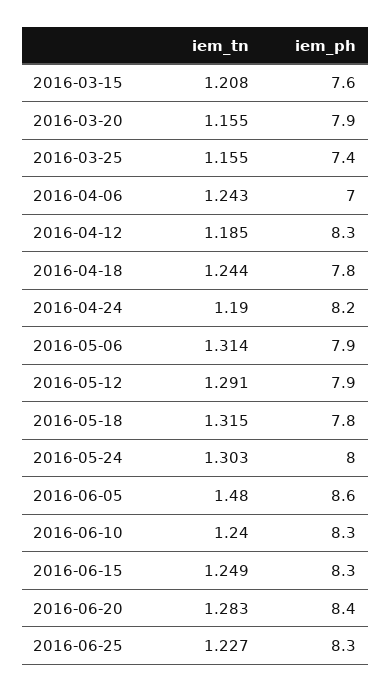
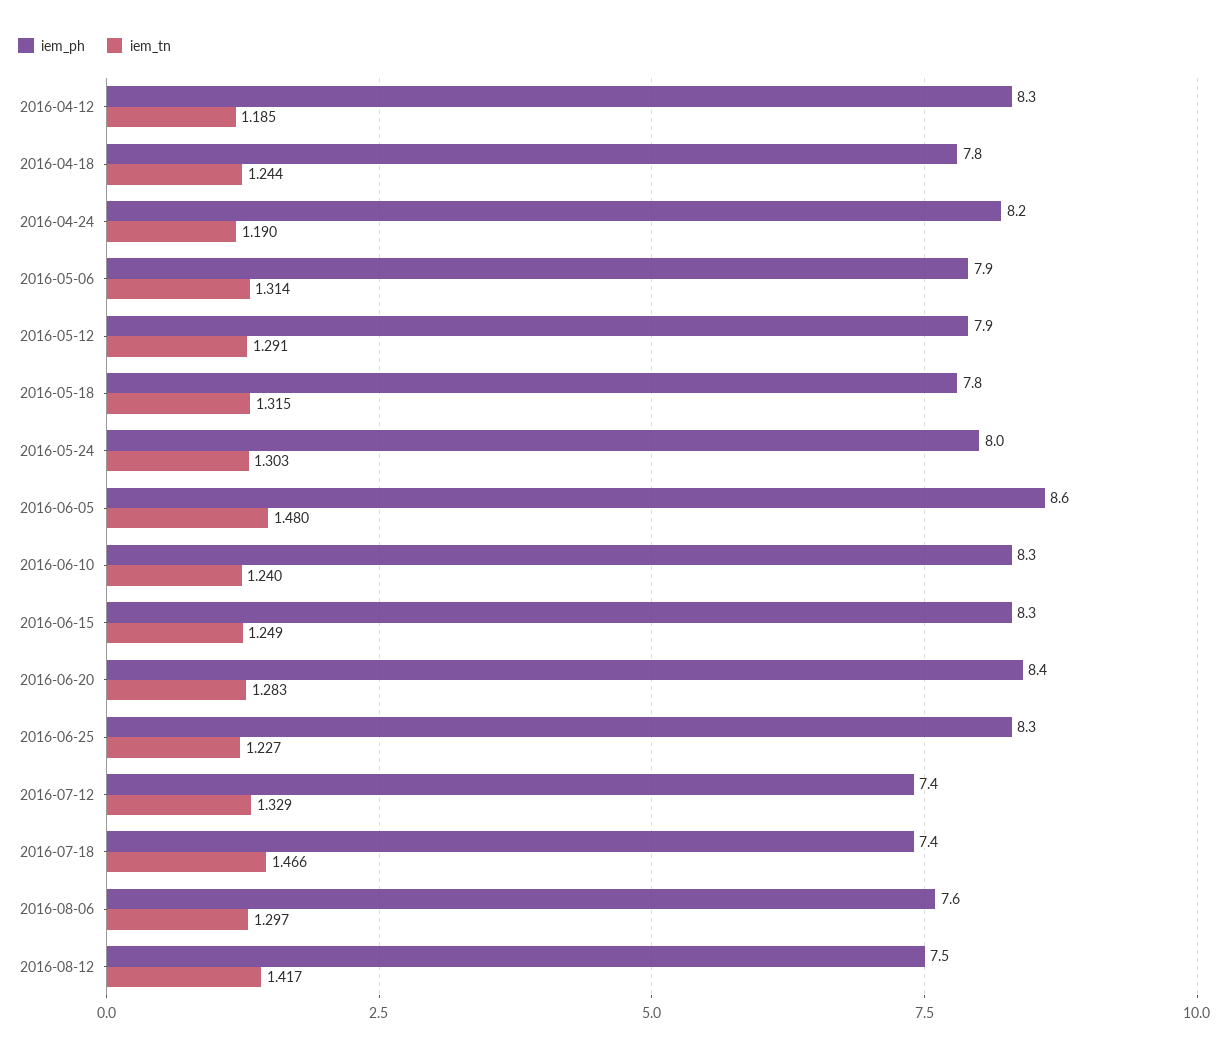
iem_tn, 2016-03-15: 1.208 -> none
iem_ph, 2016-03-15: 7.6 -> none
iem_tn, 2016-03-20: 1.155 -> none
iem_ph, 2016-03-20: 7.9 -> none
iem_tn, 2016-03-25: 1.155 -> none
iem_ph, 2016-03-25: 7.4 -> none
iem_tn, 2016-04-06: 1.243 -> none
iem_ph, 2016-04-06: 7 -> none
iem_ph, 2016-07-12: none -> 7.4
iem_tn, 2016-07-12: none -> 1.329
iem_ph, 2016-07-18: none -> 7.4
iem_tn, 2016-07-18: none -> 1.466
iem_ph, 2016-08-06: none -> 7.6
iem_tn, 2016-08-06: none -> 1.297
iem_ph, 2016-08-12: none -> 7.5
iem_tn, 2016-08-12: none -> 1.417

